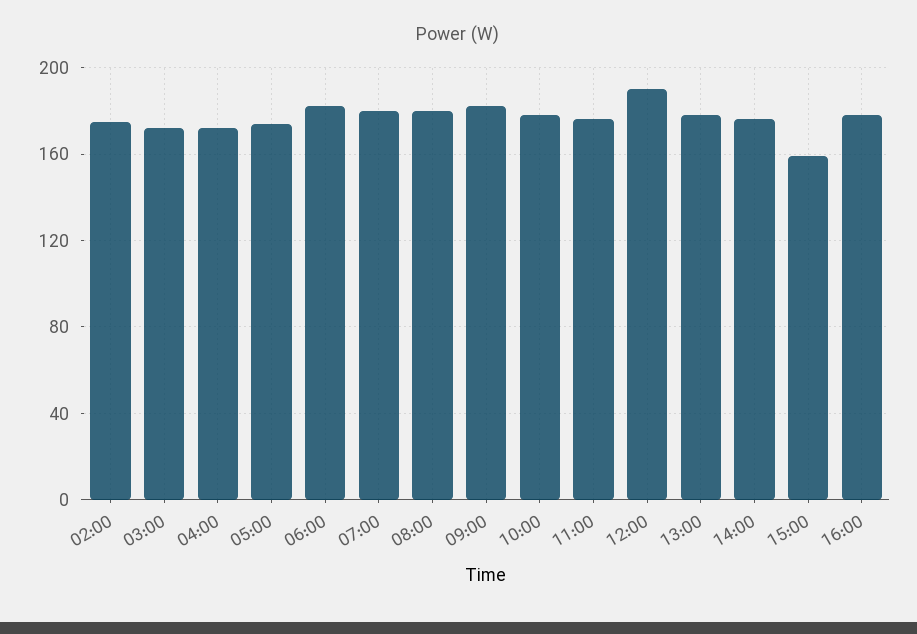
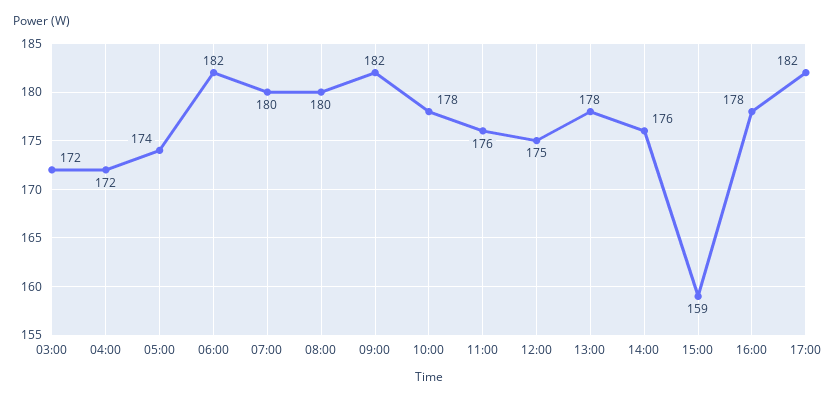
02:00: 175 -> none
12:00: 190 -> 175
17:00: none -> 182

